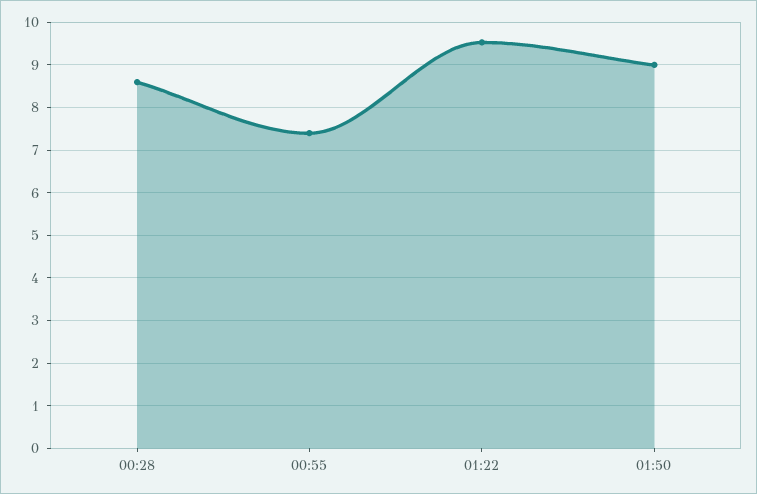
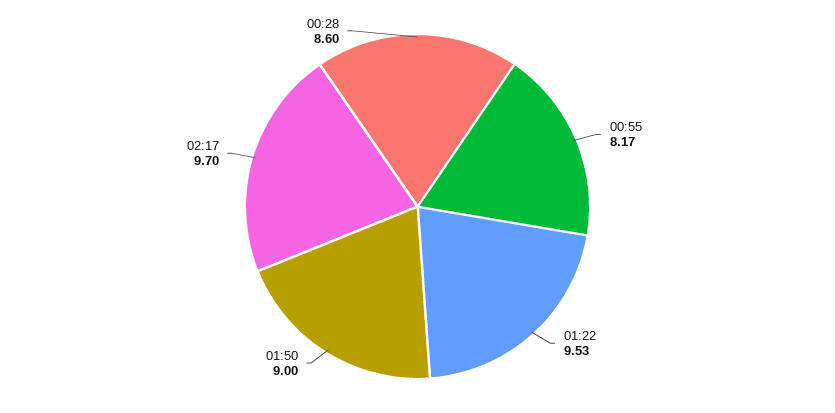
00:55: 7.4 -> 8.17
02:17: none -> 9.7

